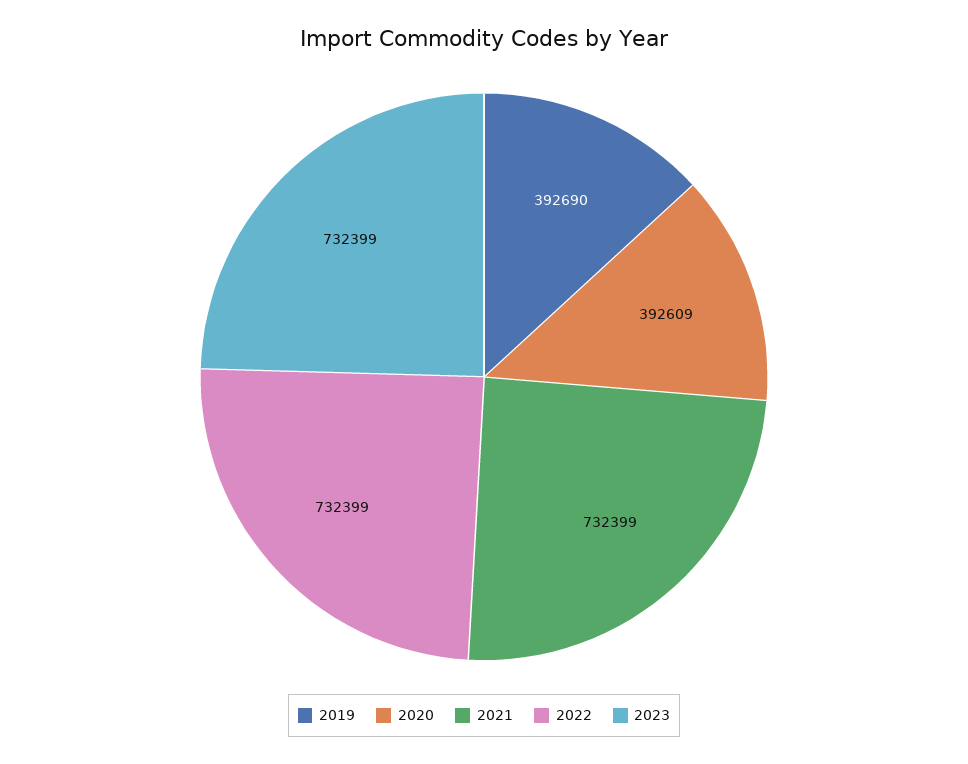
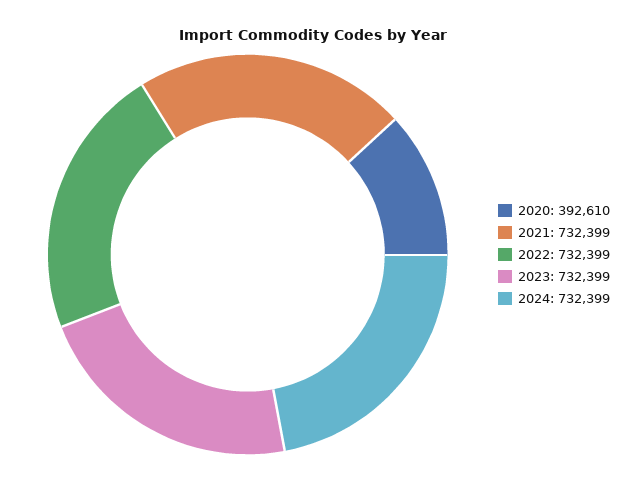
2019: 392690 -> none
2020: 392609 -> 392610
2024: none -> 732399

